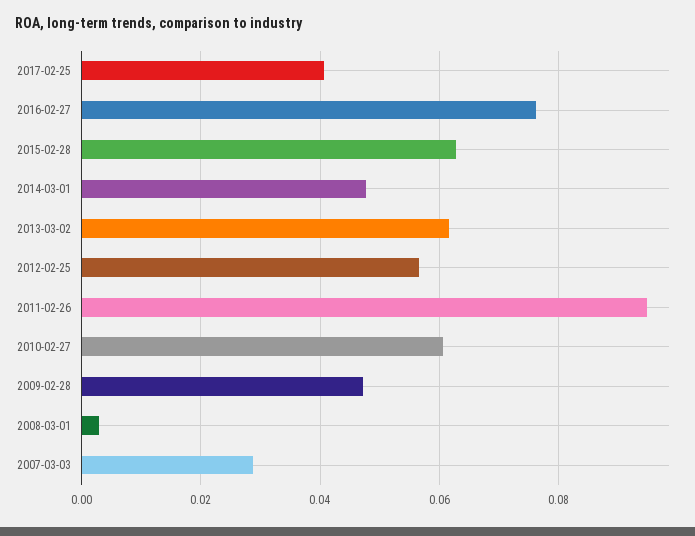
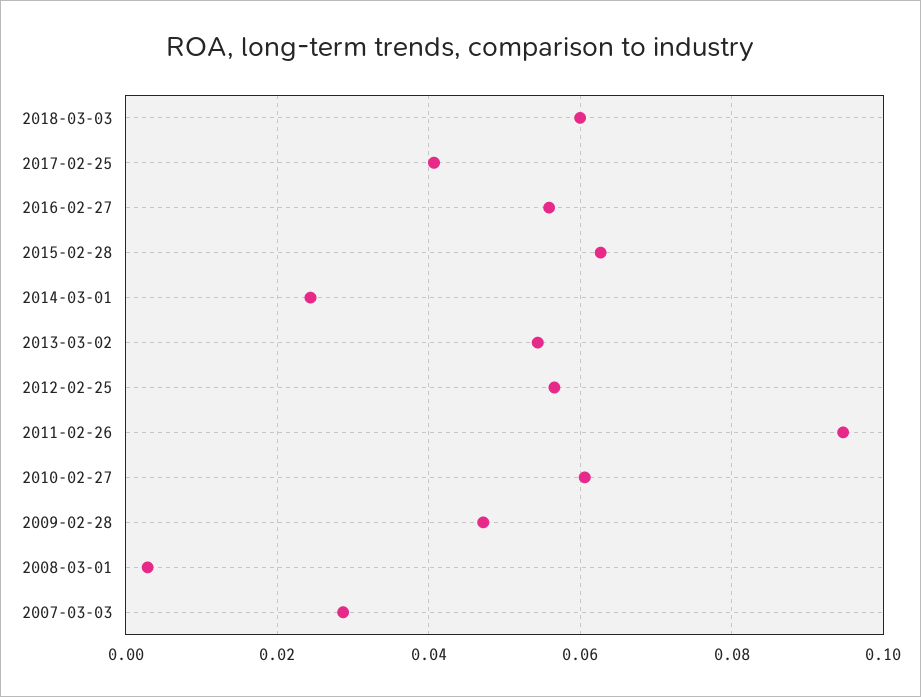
2016-02-27: 0.076 -> 0.056
2014-03-01: 0.048 -> 0.024
2013-03-02: 0.062 -> 0.054
2018-03-03: none -> 0.06

